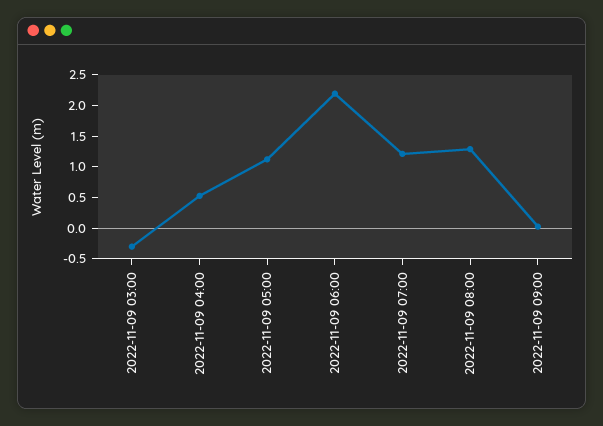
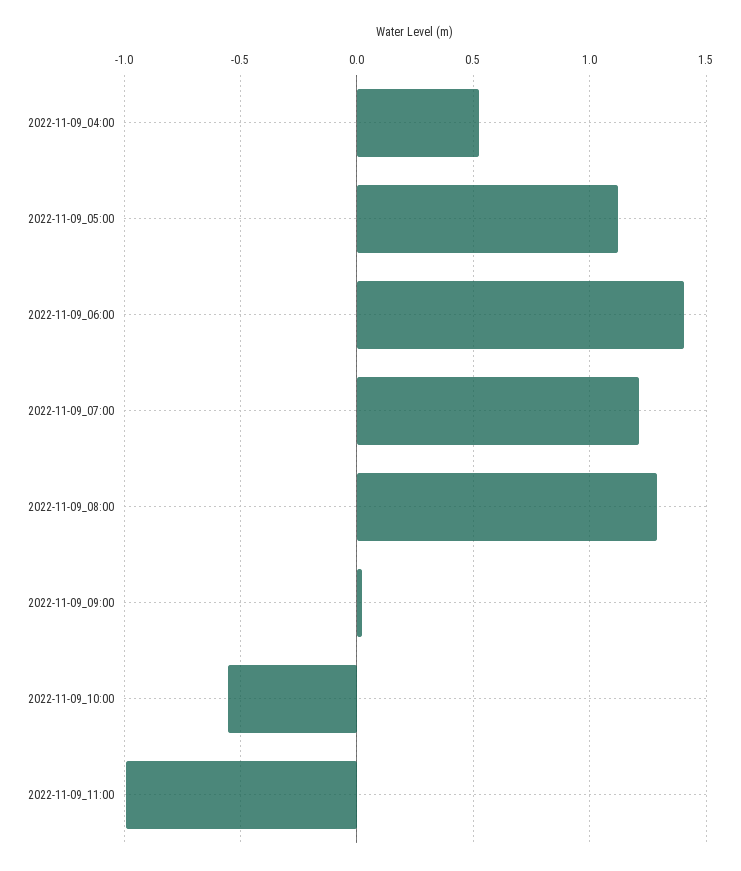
2022-11-09 03:00: -0.25 -> none
2022-11-09 06:00: 2.25 -> 1.4
2022-11-09_10:00: none -> -0.55
2022-11-09_11:00: none -> -1

